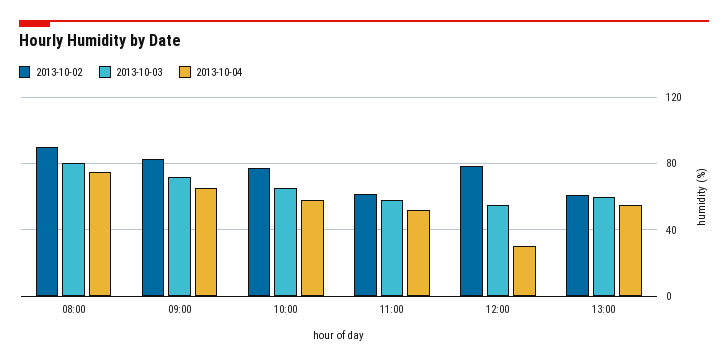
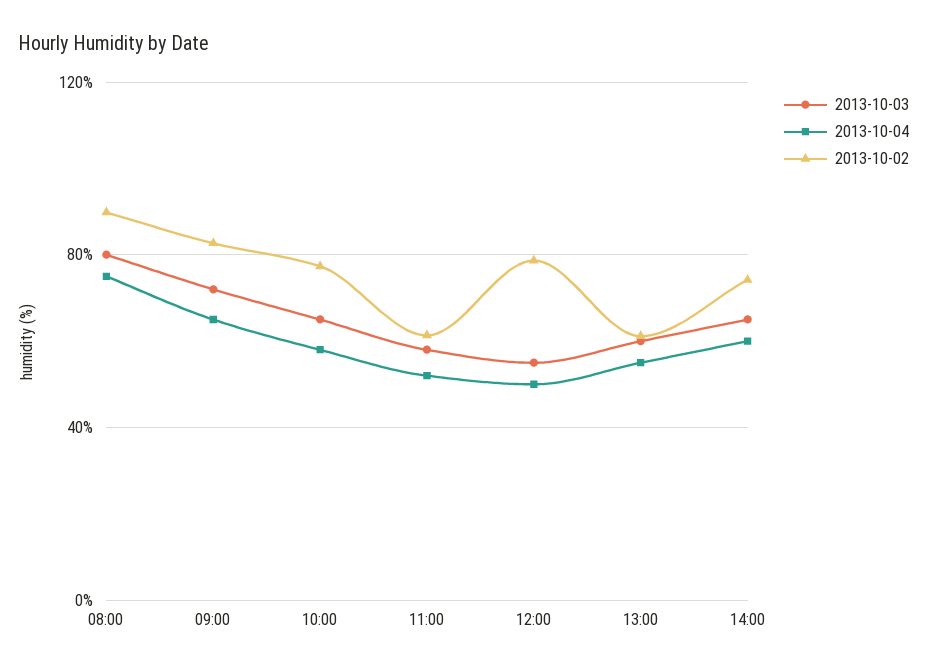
2013-10-04, 12:00: 30 -> 50
2013-10-03, 14:00: none -> 65
2013-10-04, 14:00: none -> 60
2013-10-02, 14:00: none -> 75

